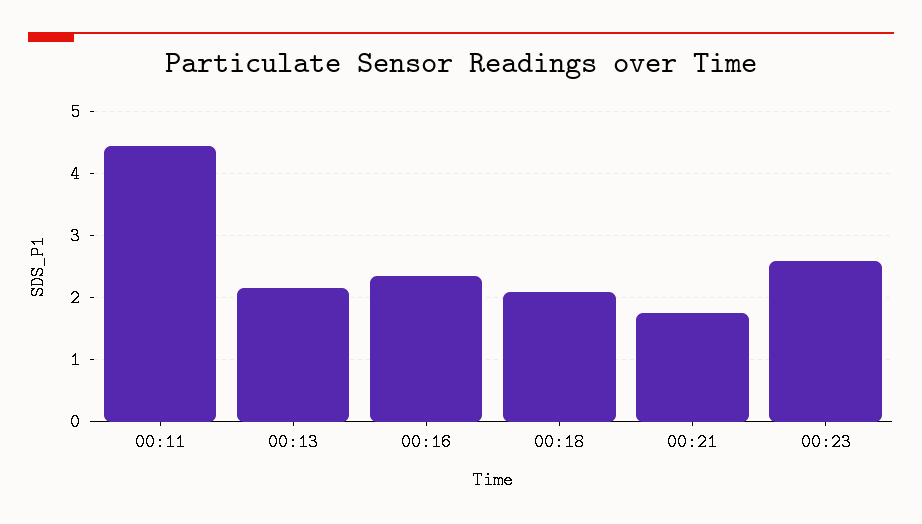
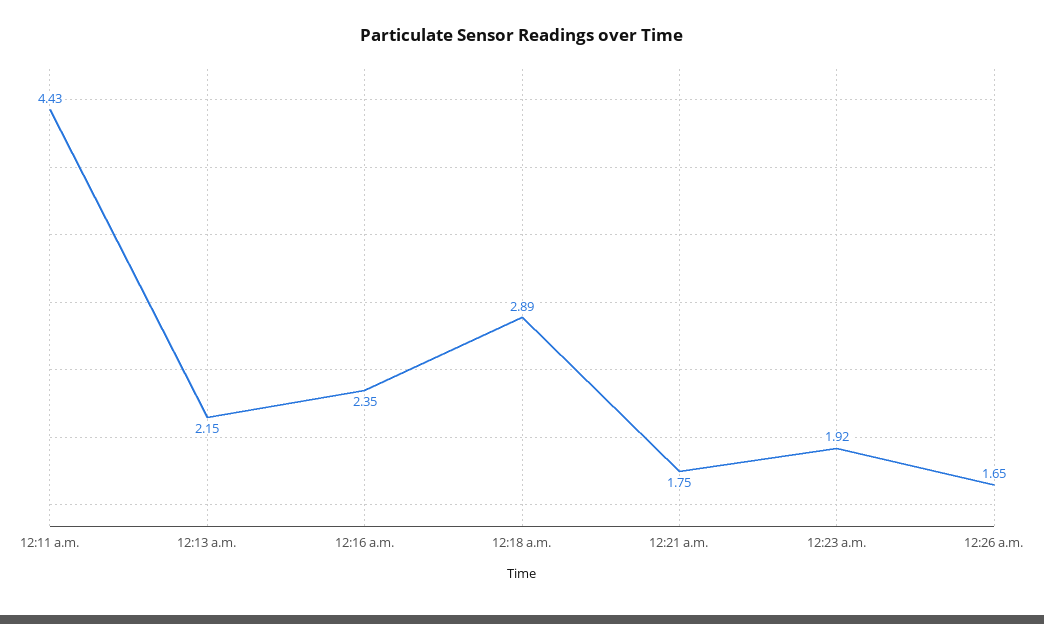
00:18: 2.1 -> 2.89
00:23: 2.6 -> 1.92
12:26 a.m.: none -> 1.65

